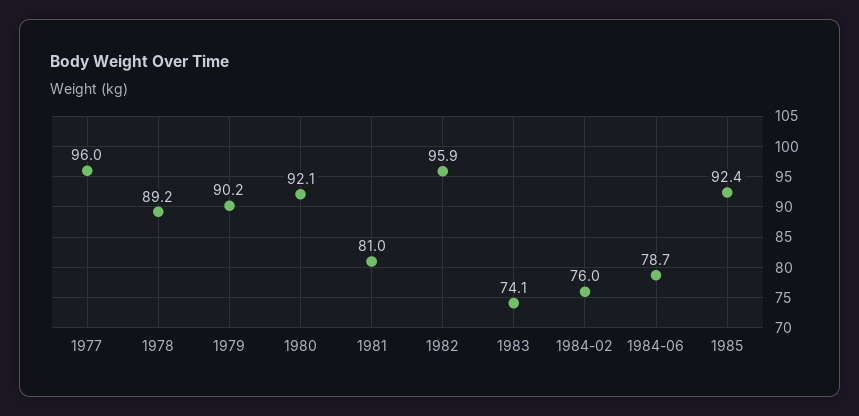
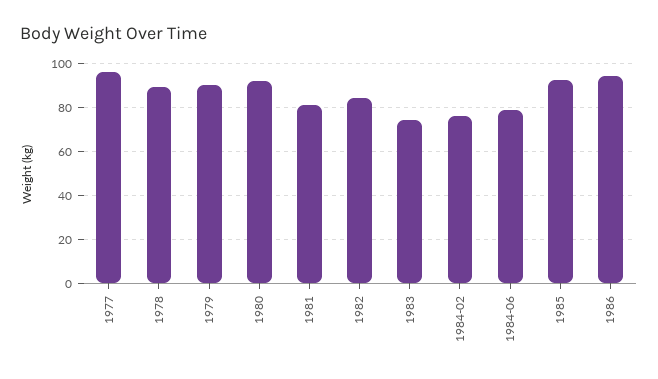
1982: 95.9 -> 85
1986: none -> 95

